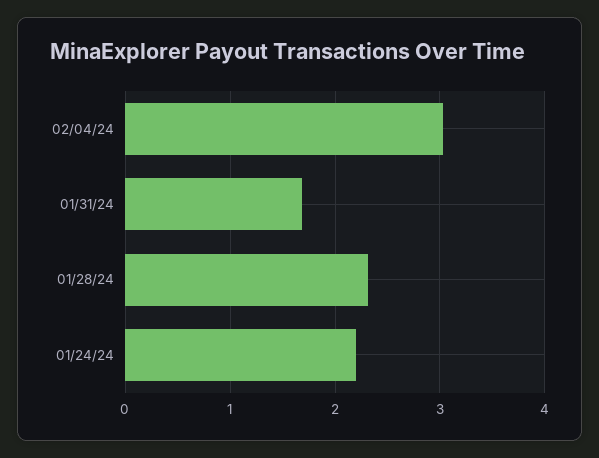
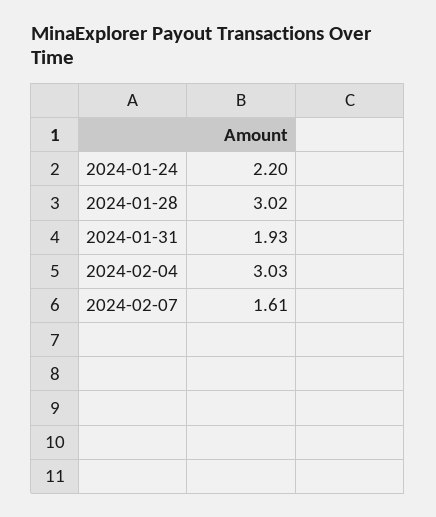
01/31/24: 1.7 -> 1.93
01/28/24: 2.3 -> 3.02
2024-02-07: none -> 1.61

